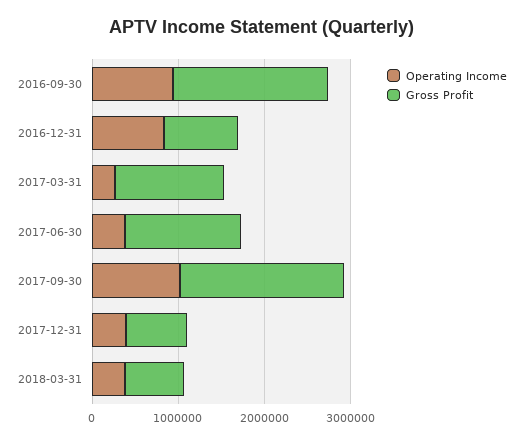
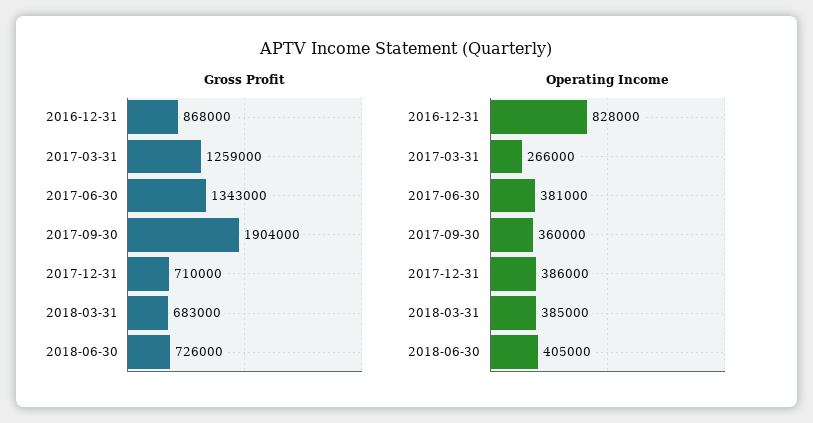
Operating Income, 2016-09-30: 1000000 -> none
Gross Profit, 2016-09-30: 1800000 -> none
Operating Income, 2017-09-30: 1000000 -> 360000
Gross Profit, 2018-06-30: none -> 726000
Operating Income, 2018-06-30: none -> 405000

